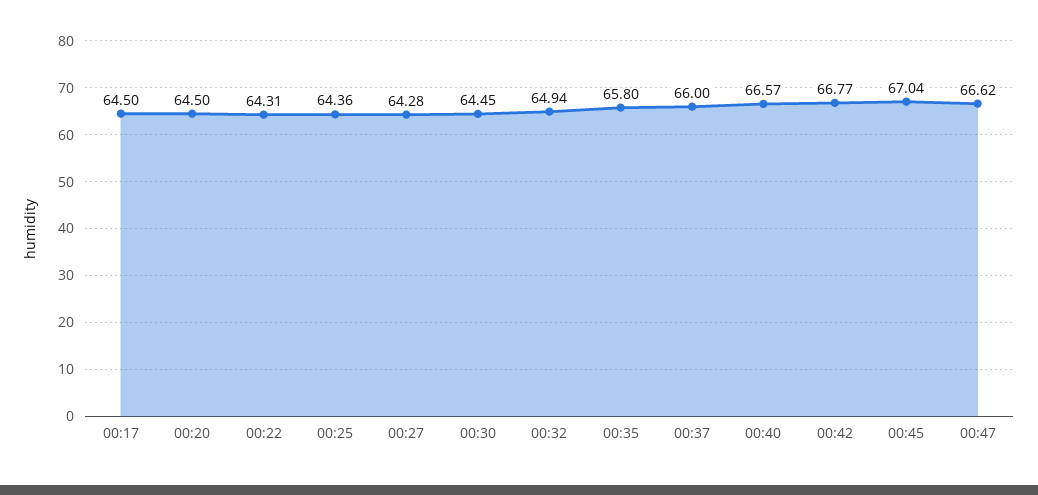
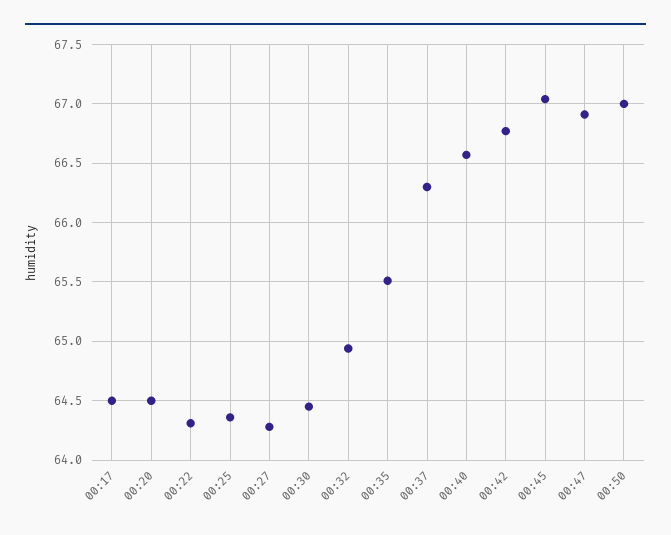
00:35: 65.8 -> 65.5
00:37: 66 -> 66.3
00:47: 66.62 -> 66.9
00:50: none -> 67

